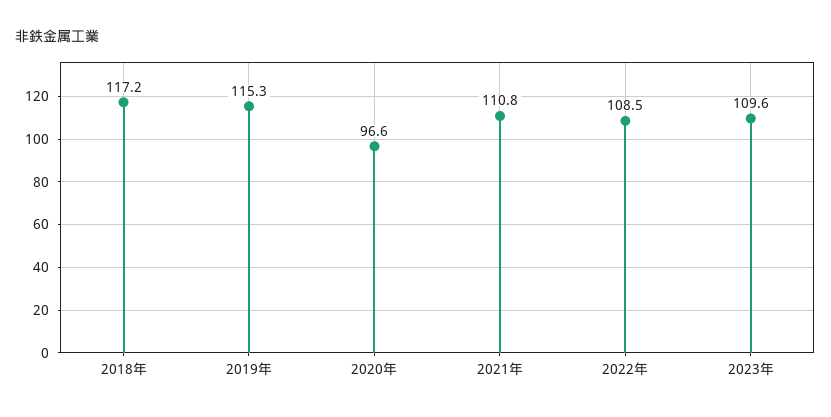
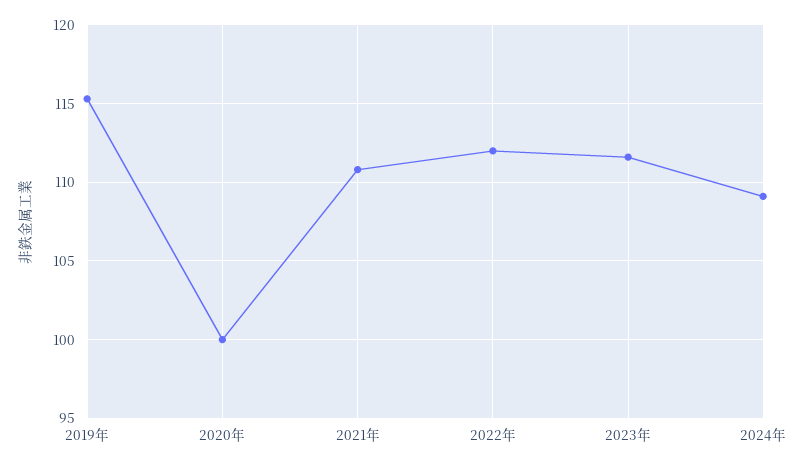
2018年: 117.2 -> none
2020年: 96.6 -> 100
2022年: 108.5 -> 112
2023年: 109.6 -> 111.5
2024年: none -> 109

